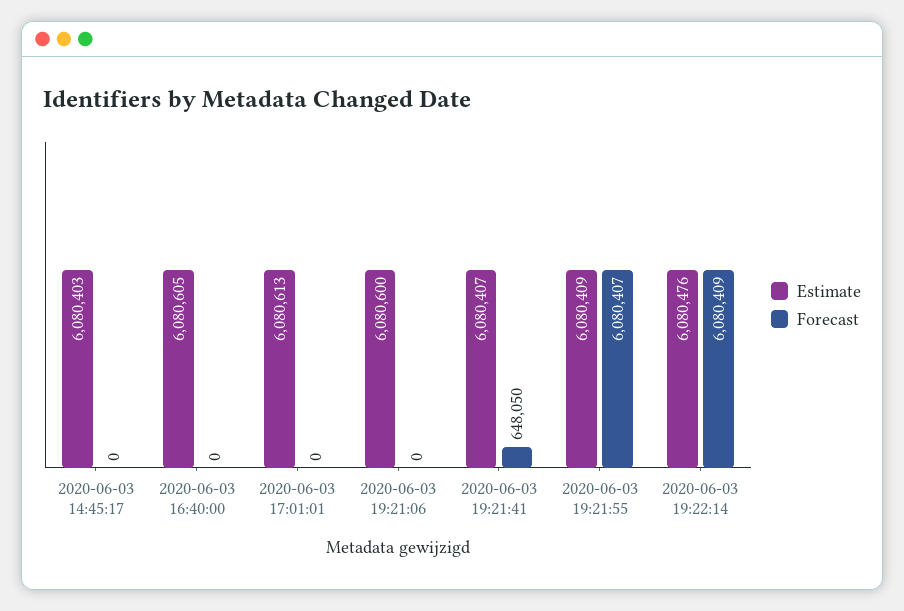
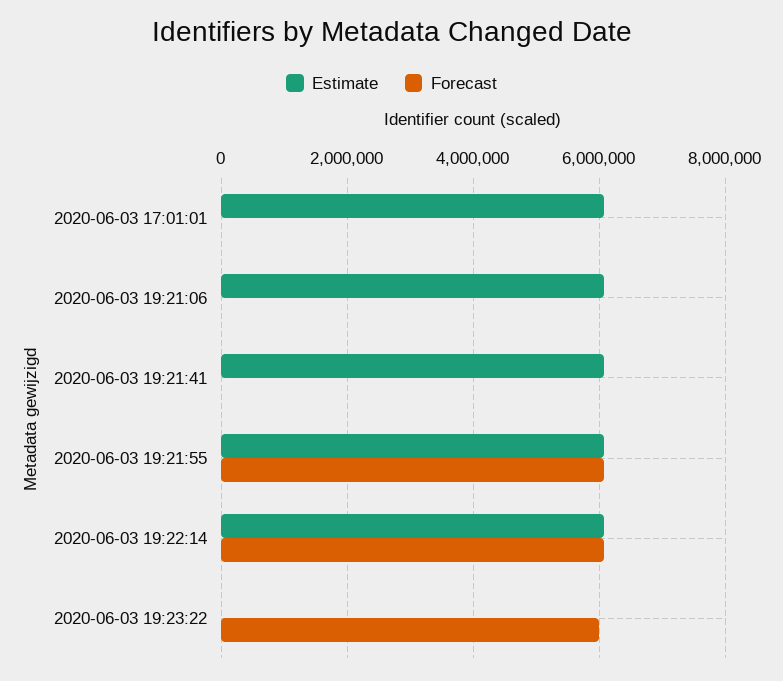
Estimate, 2020-06-03 14:45:17: 6080403 -> none
Forecast, 2020-06-03 14:45:17: 0 -> none
Estimate, 2020-06-03 16:40:00: 6080605 -> none
Forecast, 2020-06-03 16:40:00: 0 -> none
Forecast, 2020-06-03 19:21:41: 648050 -> 0
Estimate, 2020-06-03 19:23:22: none -> 0
Forecast, 2020-06-03 19:23:22: none -> 6000000

